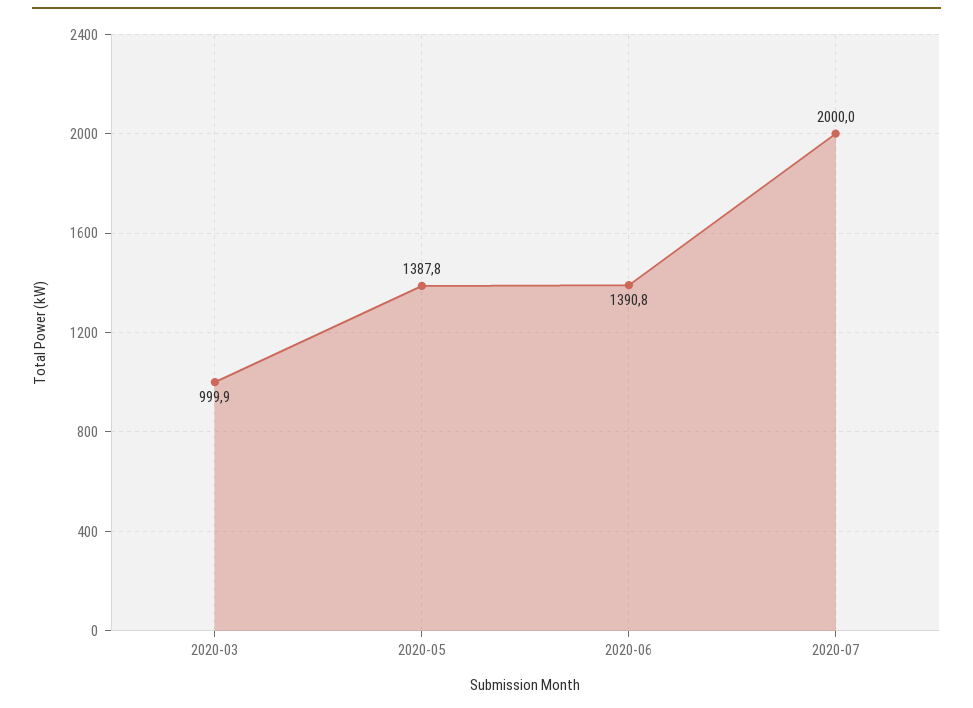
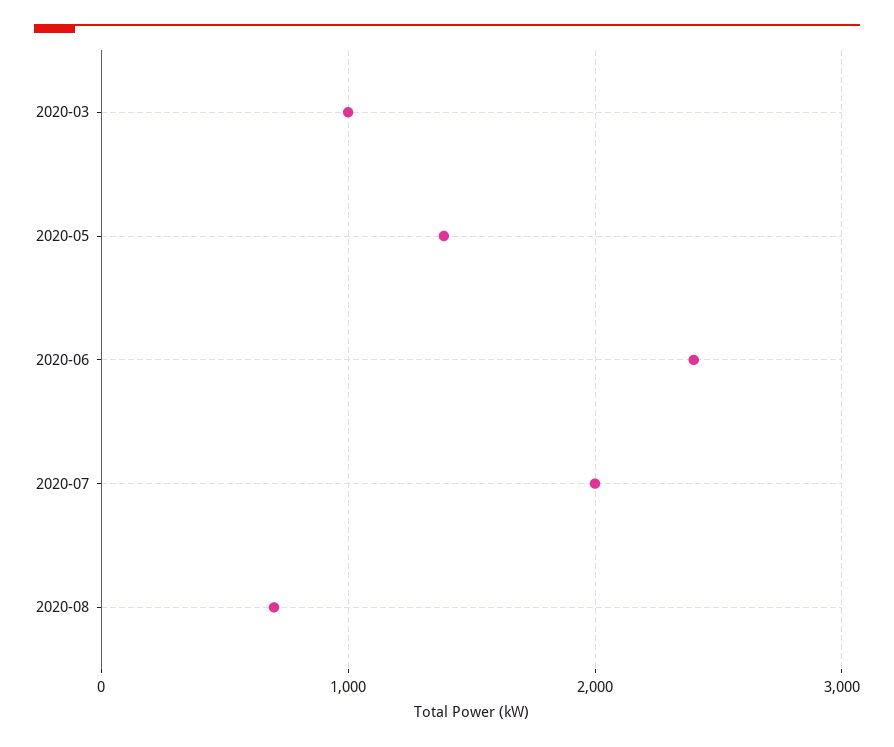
2020-06: 1390.8 -> 2400
2020-08: none -> 700

